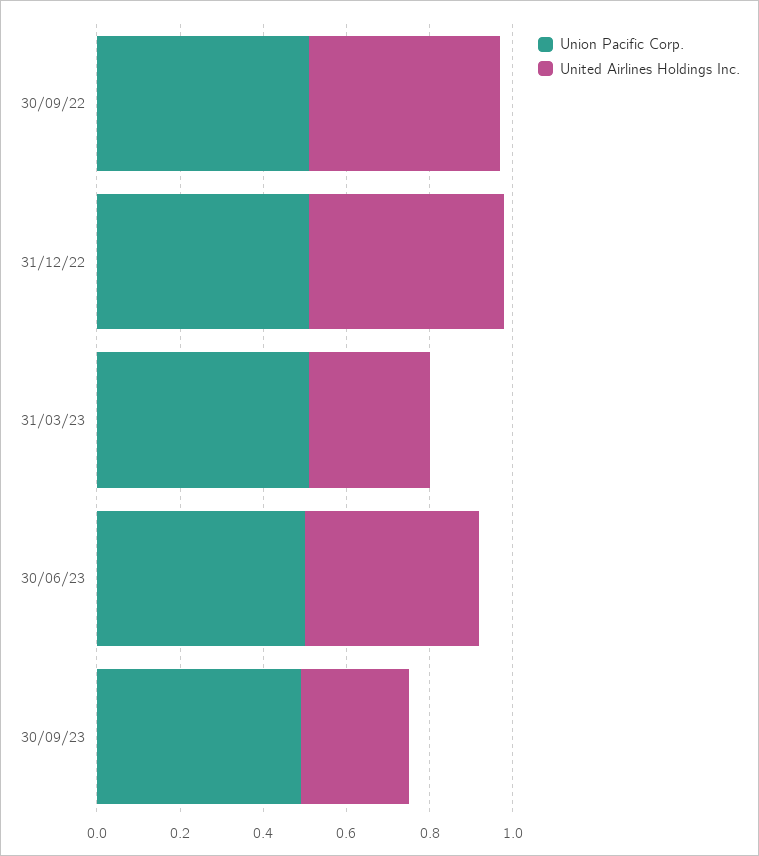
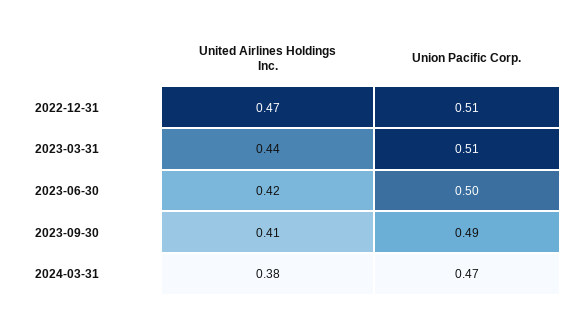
Union Pacific Corp., 30/09/22: 0.5 -> none
United Airlines Holdings Inc., 30/09/22: 0.45 -> none
United Airlines Holdings Inc., 31/03/23: 0.3 -> 0.44
United Airlines Holdings Inc., 30/09/23: 0.25 -> 0.41
United Airlines Holdings Inc., 2024-03-31: none -> 0.38
Union Pacific Corp., 2024-03-31: none -> 0.47

